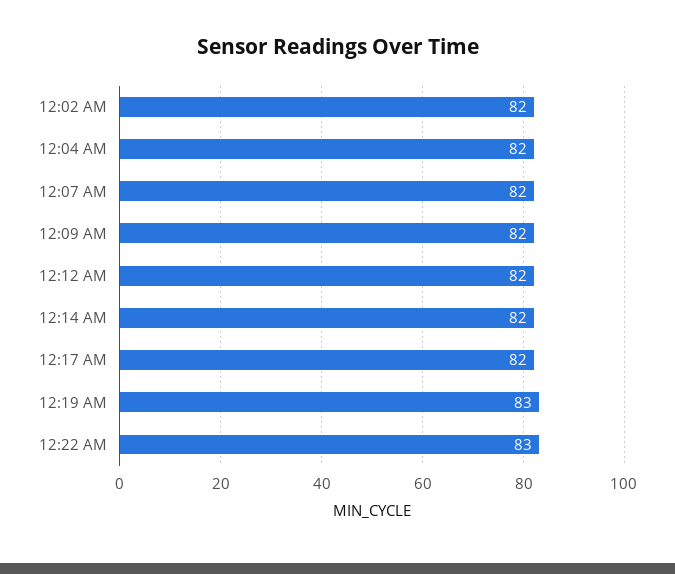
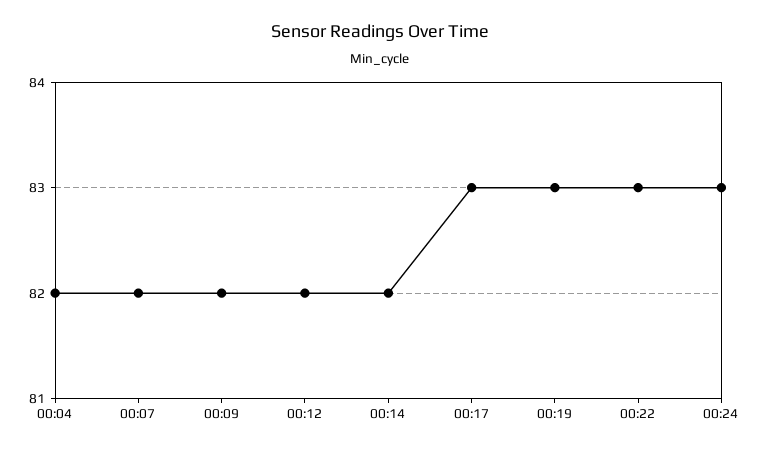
12:02 AM: 82 -> none
12:17 AM: 82 -> 83
00:24: none -> 83

